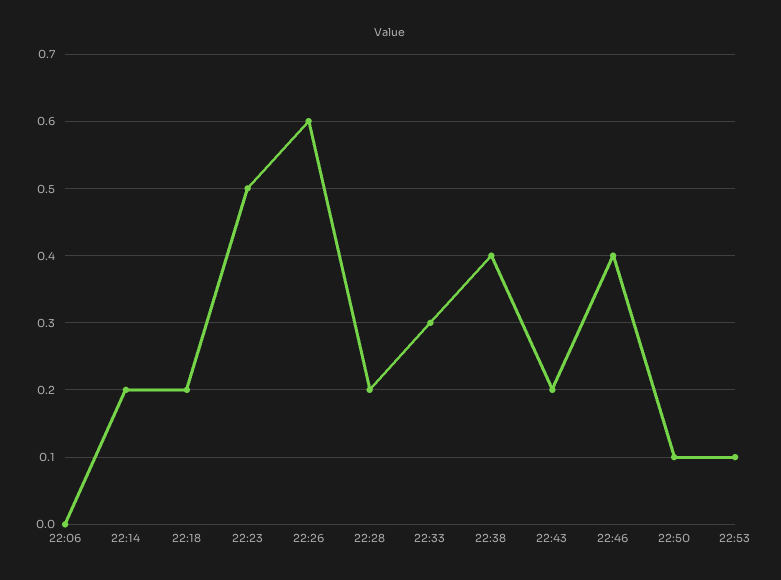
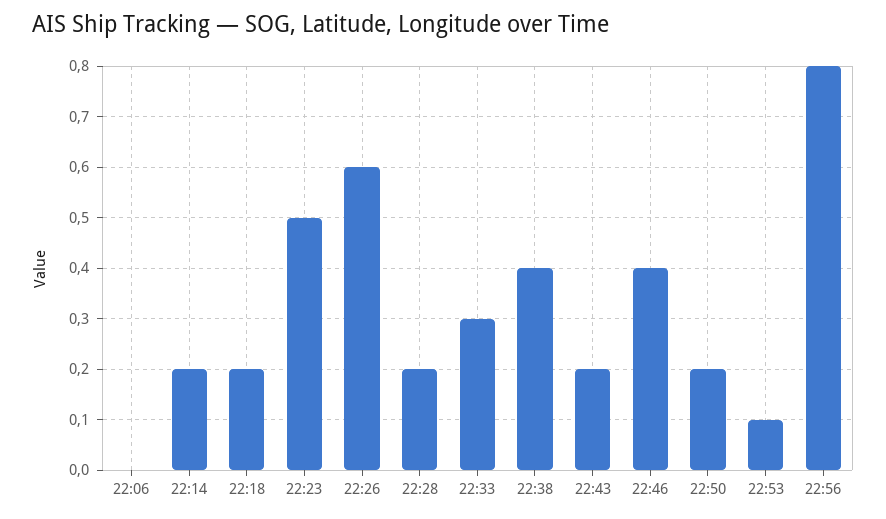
22:50: 0.1 -> 0.2
22:56: none -> 0.8

